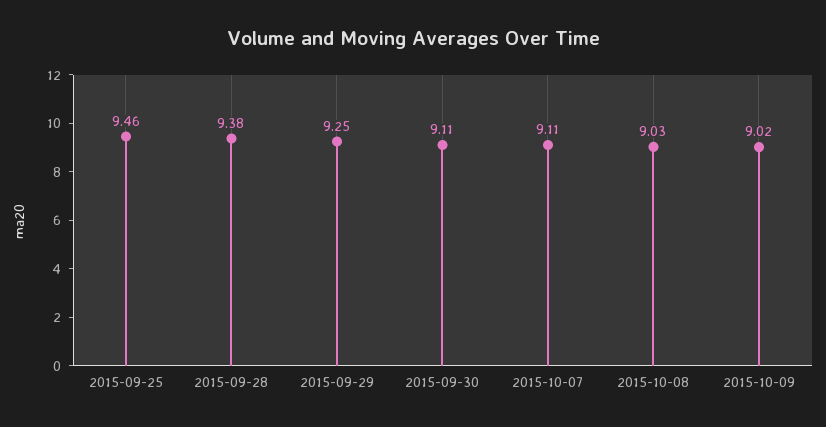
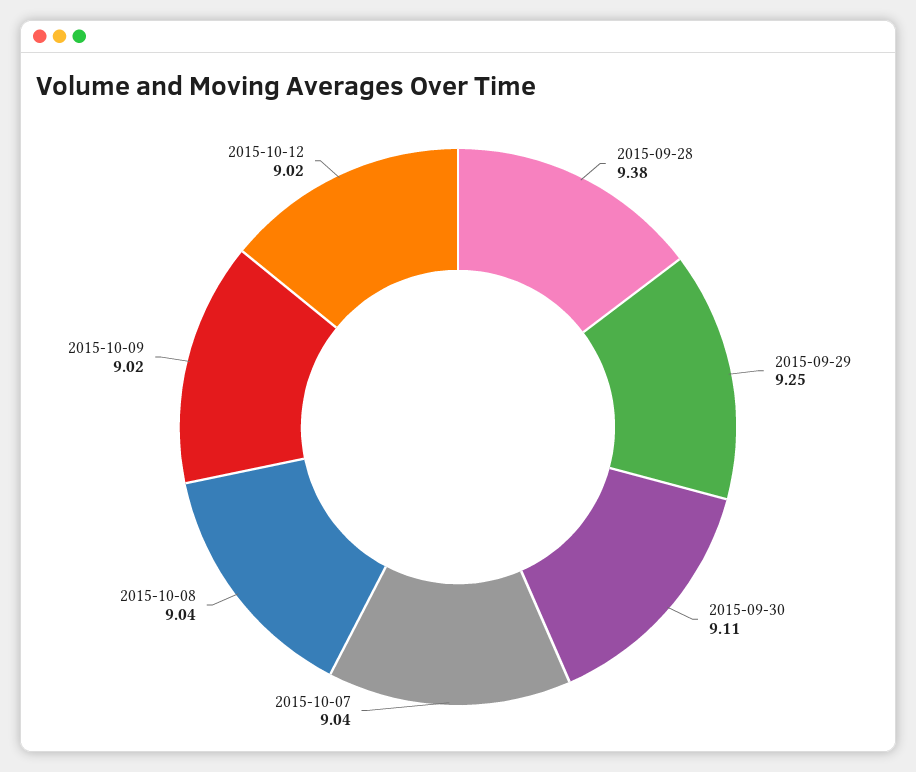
2015-09-25: 9.46 -> none
2015-10-07: 9.11 -> 9.04
2015-10-08: 9.03 -> 9.04
2015-10-12: none -> 9.02

